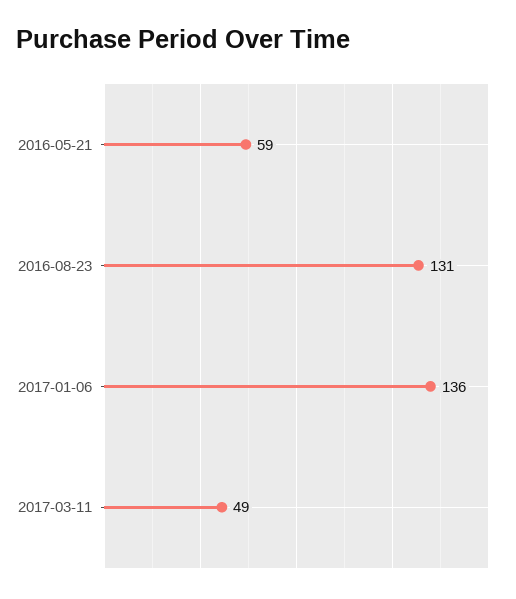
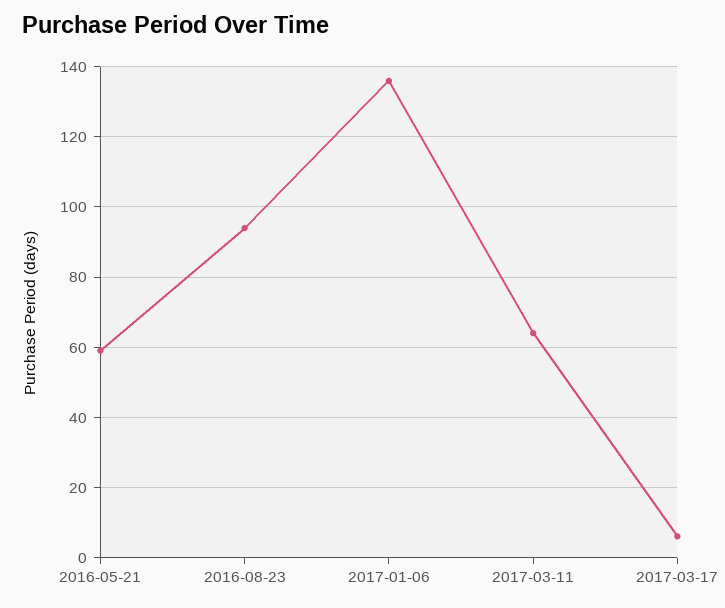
2016-08-23: 131 -> 95
2017-03-11: 49 -> 65
2017-03-17: none -> 5

